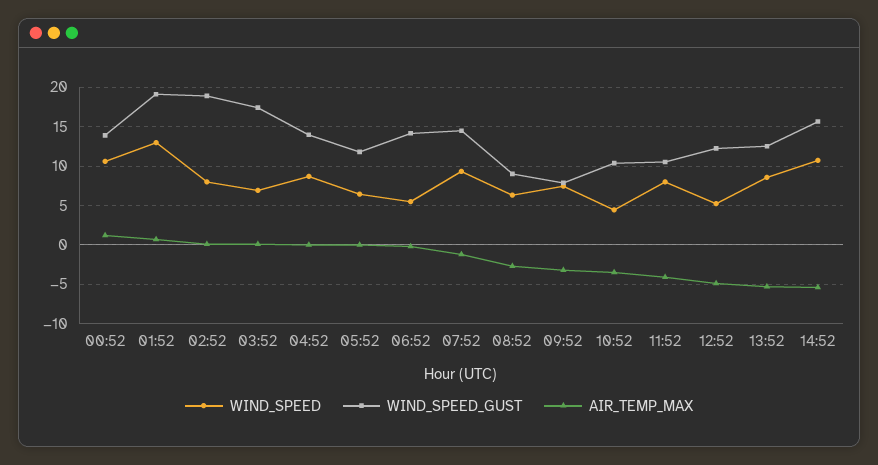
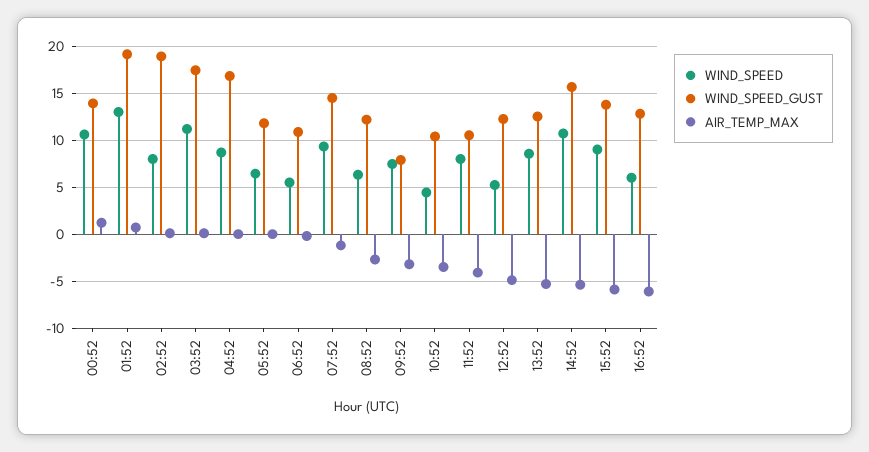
WIND_SPEED, 03:52: 7 -> 11
WIND_SPEED_GUST, 04:52: 14 -> 17
WIND_SPEED_GUST, 06:52: 14 -> 11
WIND_SPEED_GUST, 08:52: 9 -> 12
WIND_SPEED, 15:52: none -> 9
WIND_SPEED_GUST, 15:52: none -> 14
AIR_TEMP_MAX, 15:52: none -> -6
WIND_SPEED, 16:52: none -> 6
WIND_SPEED_GUST, 16:52: none -> 13
AIR_TEMP_MAX, 16:52: none -> -6

